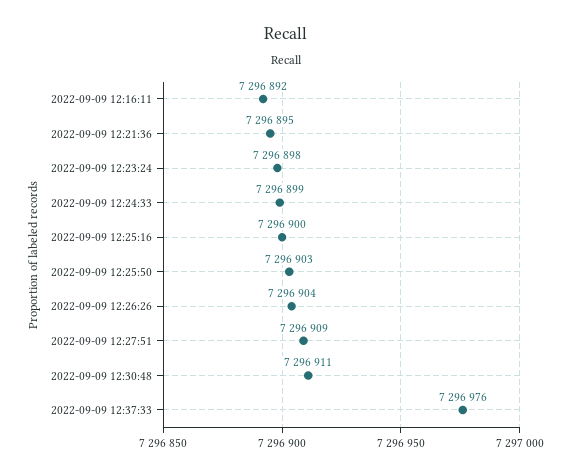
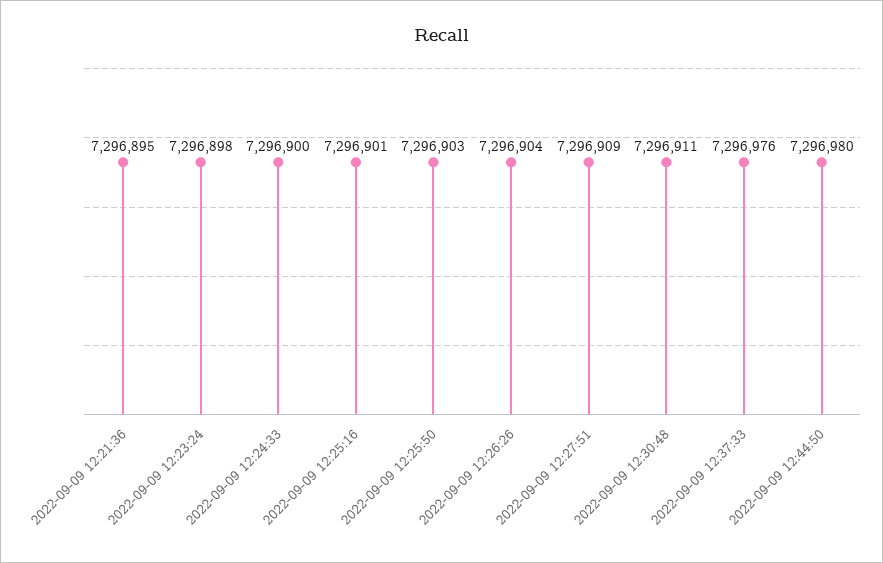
2022-09-09 12:16:11: 7296892 -> none
2022-09-09 12:24:33: 7296899 -> 7296900
2022-09-09 12:25:16: 7296900 -> 7296901
2022-09-09 12:44:50: none -> 7296980

